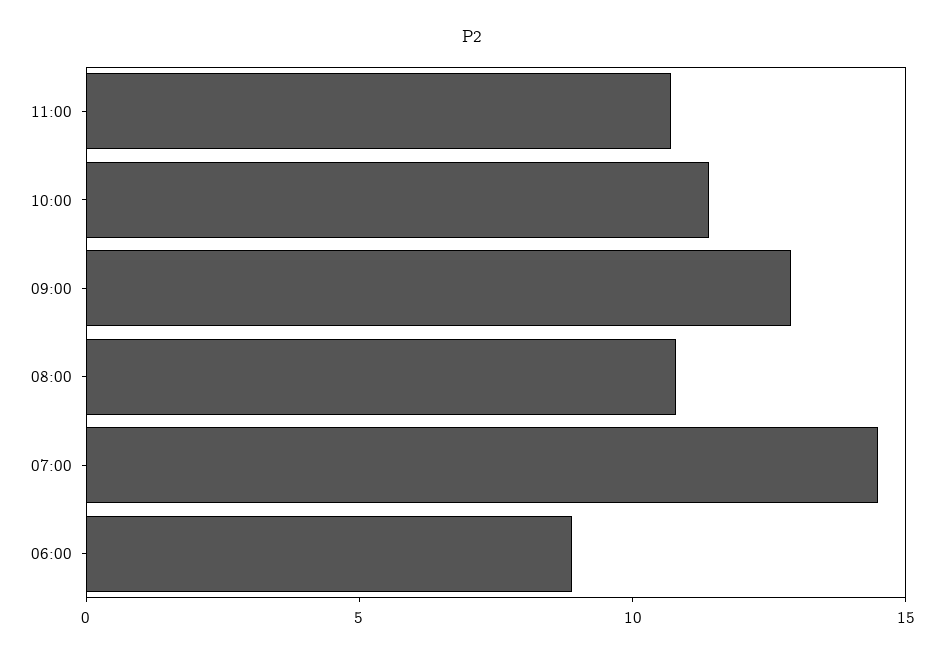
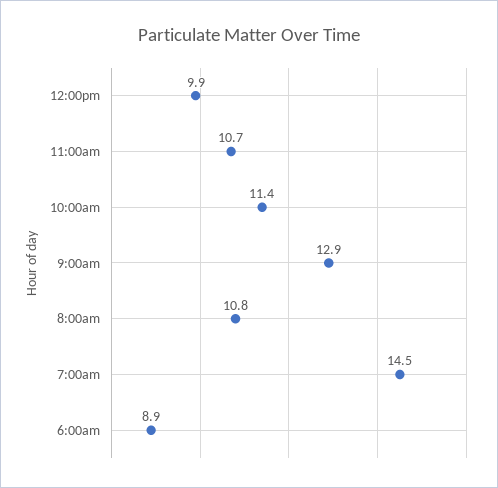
12:00pm: none -> 9.9

